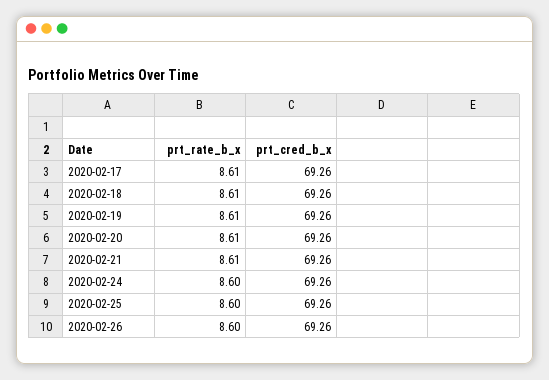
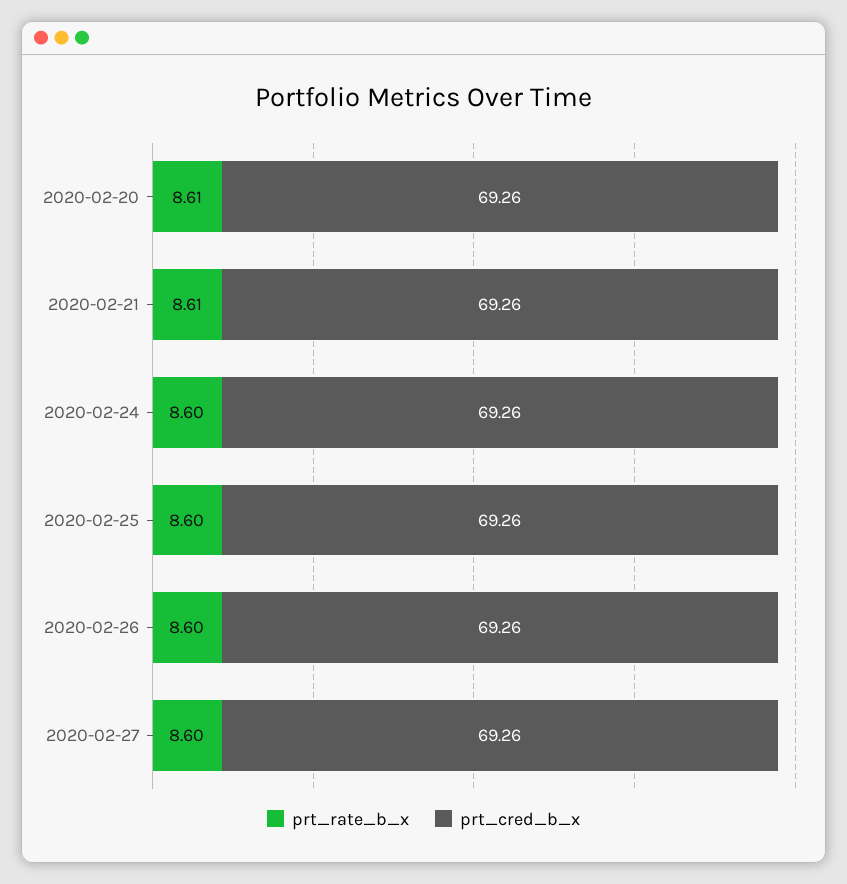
prt_rate_b_x, 2020-02-17: 8.61 -> none
prt_cred_b_x, 2020-02-17: 69.26 -> none
prt_rate_b_x, 2020-02-18: 8.61 -> none
prt_cred_b_x, 2020-02-18: 69.26 -> none
prt_rate_b_x, 2020-02-19: 8.61 -> none
prt_cred_b_x, 2020-02-19: 69.26 -> none
prt_rate_b_x, 2020-02-27: none -> 8.6
prt_cred_b_x, 2020-02-27: none -> 69.26

